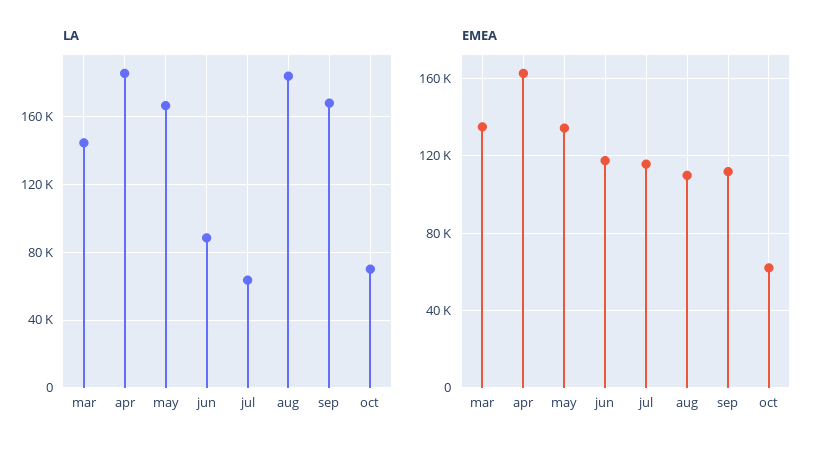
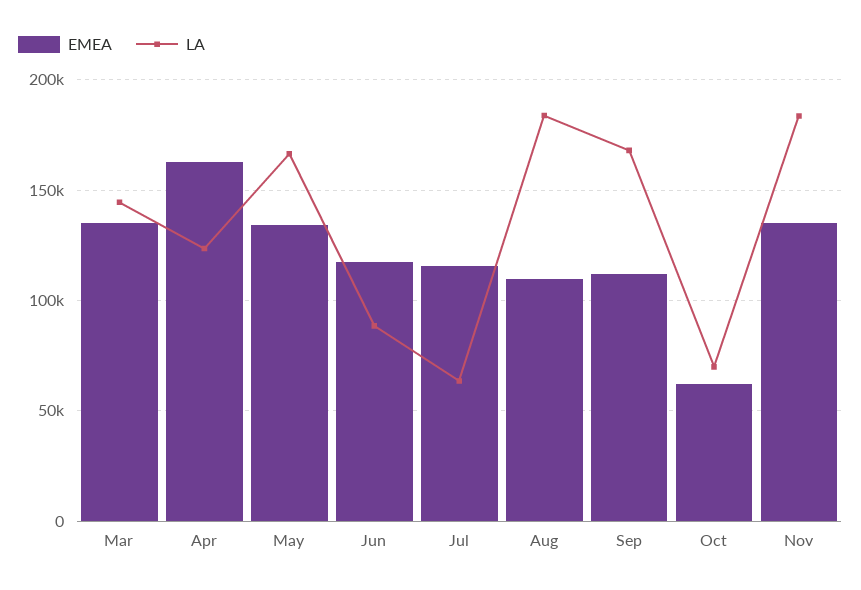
LA, apr: 185000 -> 125000
EMEA, Nov: none -> 135000
LA, Nov: none -> 185000

